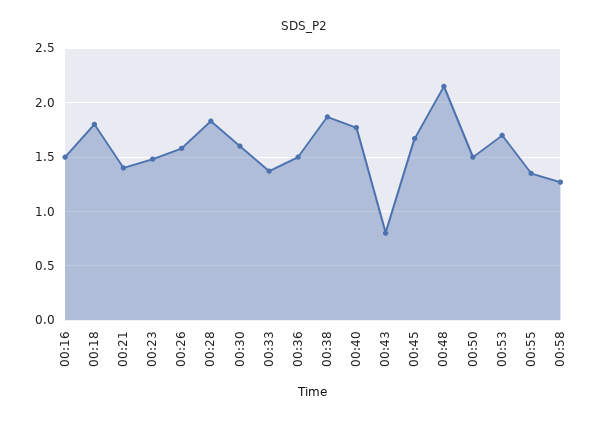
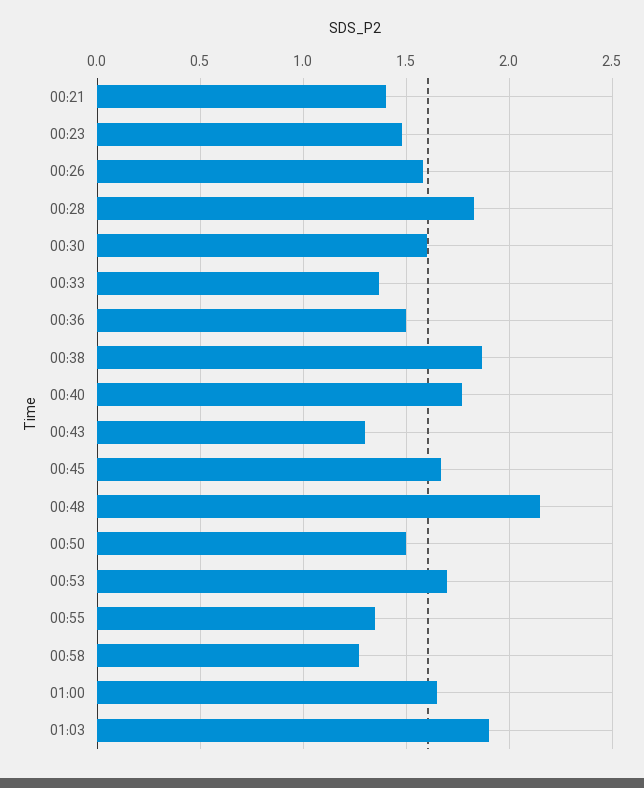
00:16: 1.5 -> none
00:18: 1.8 -> none
00:43: 0.8 -> 1.3
01:00: none -> 1.65
01:03: none -> 1.9

